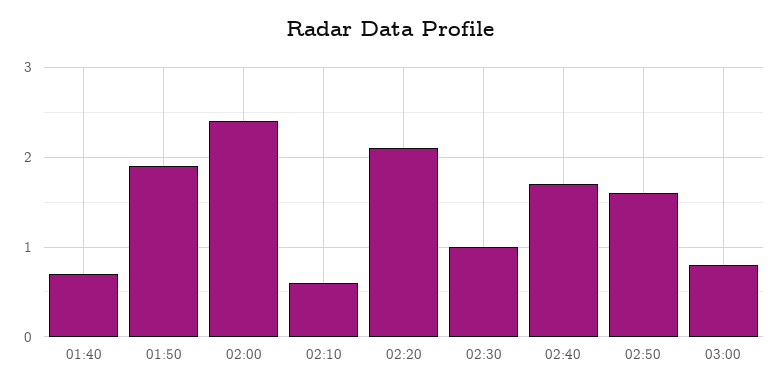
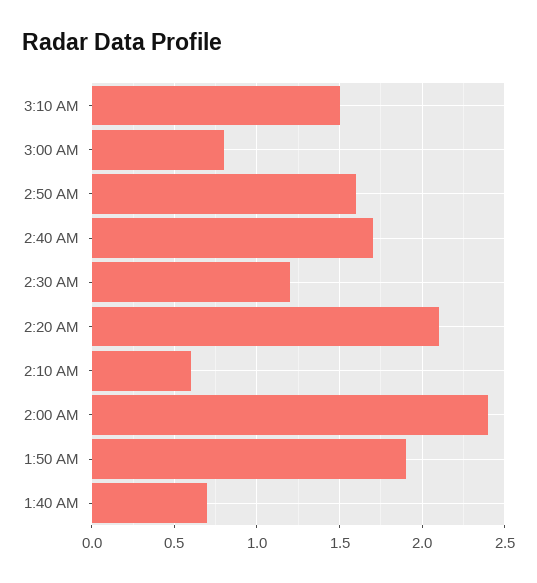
02:30: 1 -> 1.2
3:10 AM: none -> 1.5

